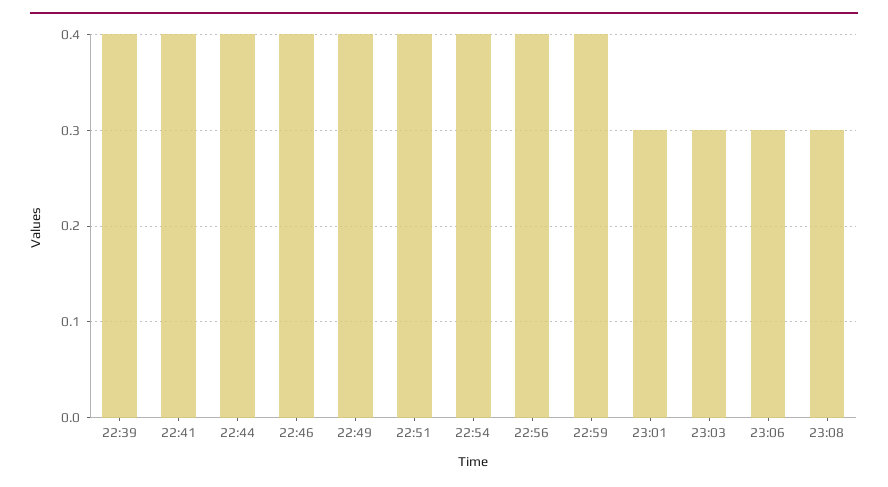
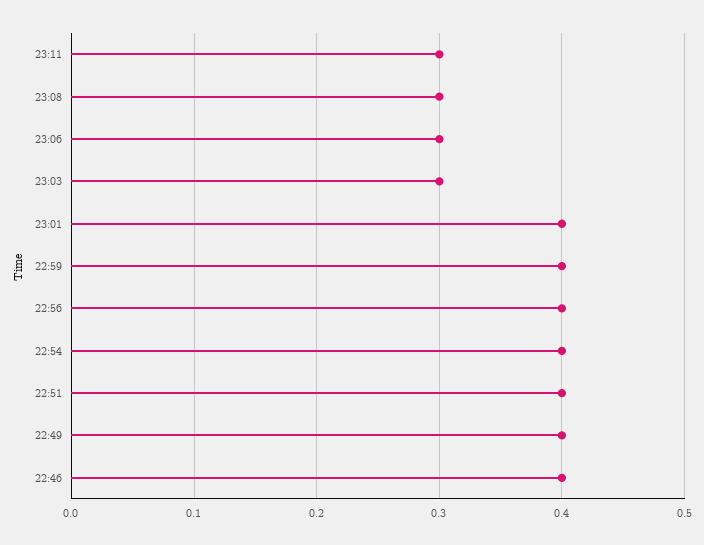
22:39: 0.4 -> none
22:41: 0.4 -> none
22:44: 0.4 -> none
23:01: 0.3 -> 0.4
23:11: none -> 0.3

